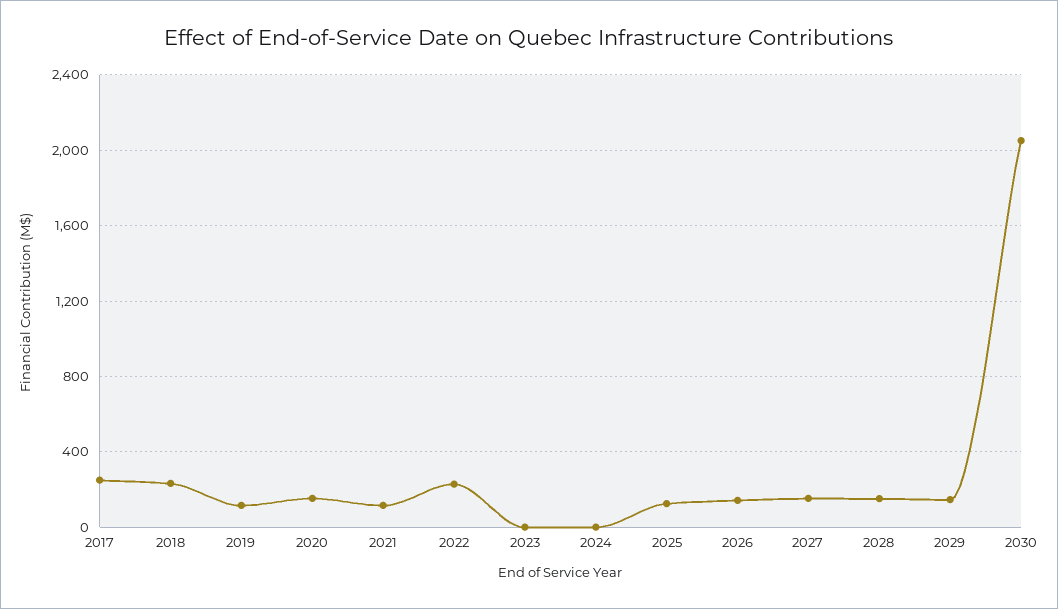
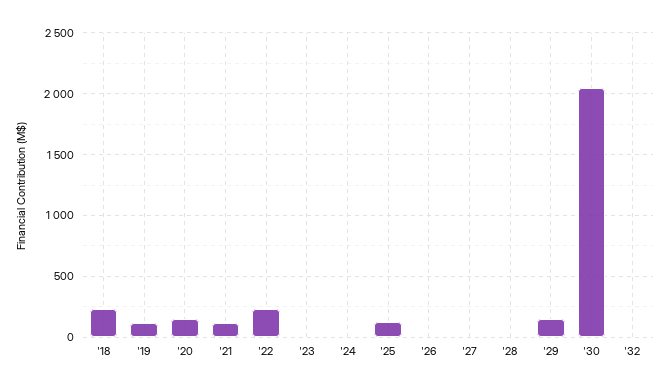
2017: 250 -> none
2026: 150 -> 0
2027: 150 -> 0
2028: 150 -> 0
'32: none -> 0

